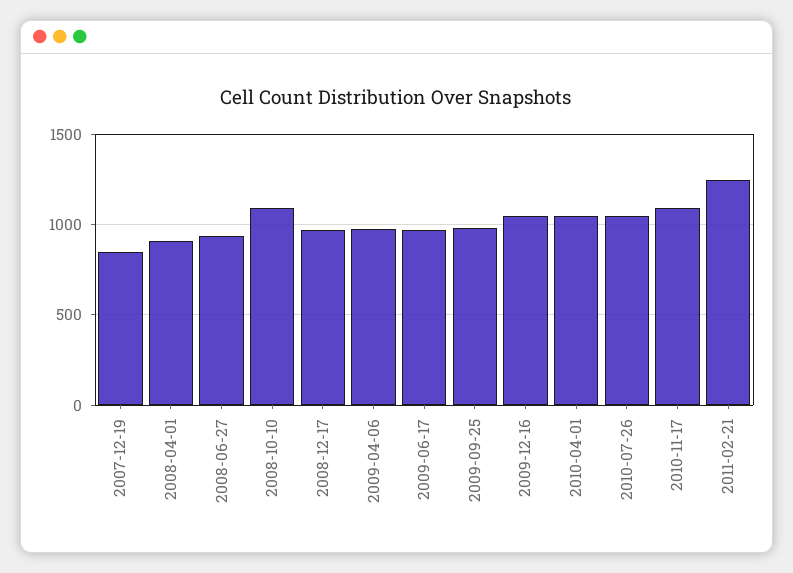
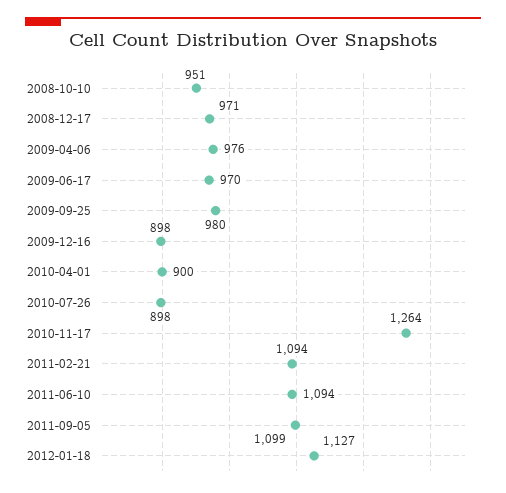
2007-12-19: 850 -> none
2008-04-01: 900 -> none
2008-06-27: 950 -> none
2008-10-10: 1100 -> 951
2009-12-16: 1050 -> 898
2010-04-01: 1050 -> 900
2010-07-26: 1050 -> 898
2010-11-17: 1100 -> 1264
2011-02-21: 1250 -> 1094
2011-06-10: none -> 1094
2011-09-05: none -> 1099
2012-01-18: none -> 1127

